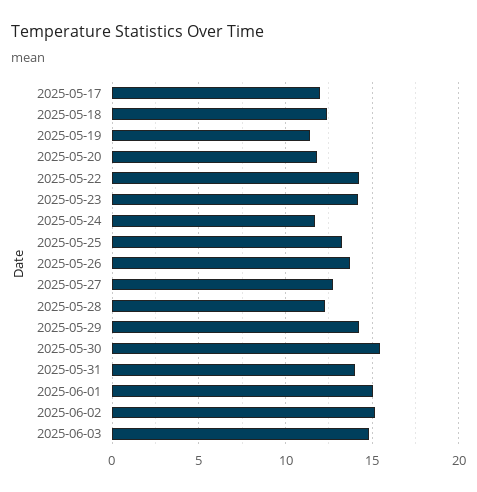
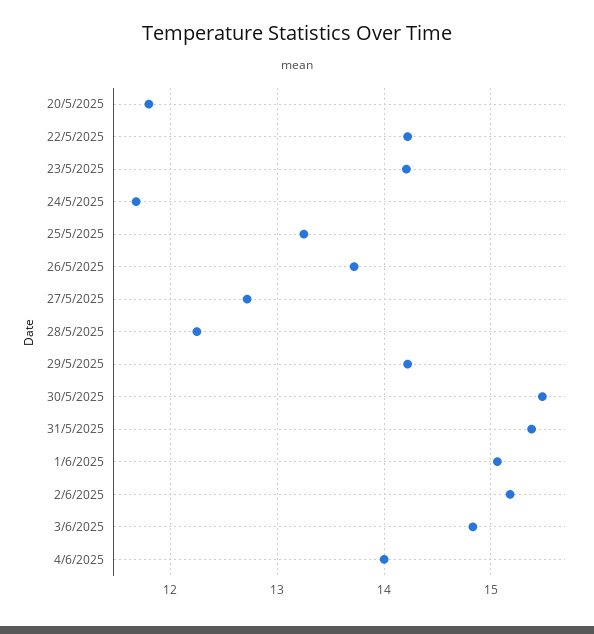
2025-05-17: 12 -> none
2025-05-18: 12.5 -> none
2025-05-19: 11.5 -> none
2025-05-31: 14 -> 15.4
4/6/2025: none -> 14

